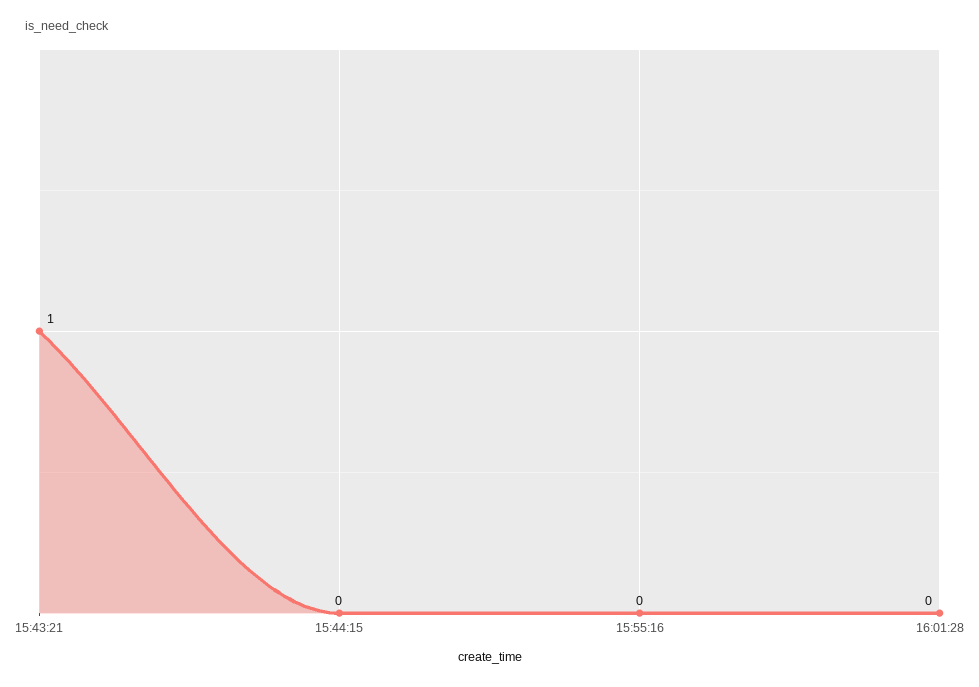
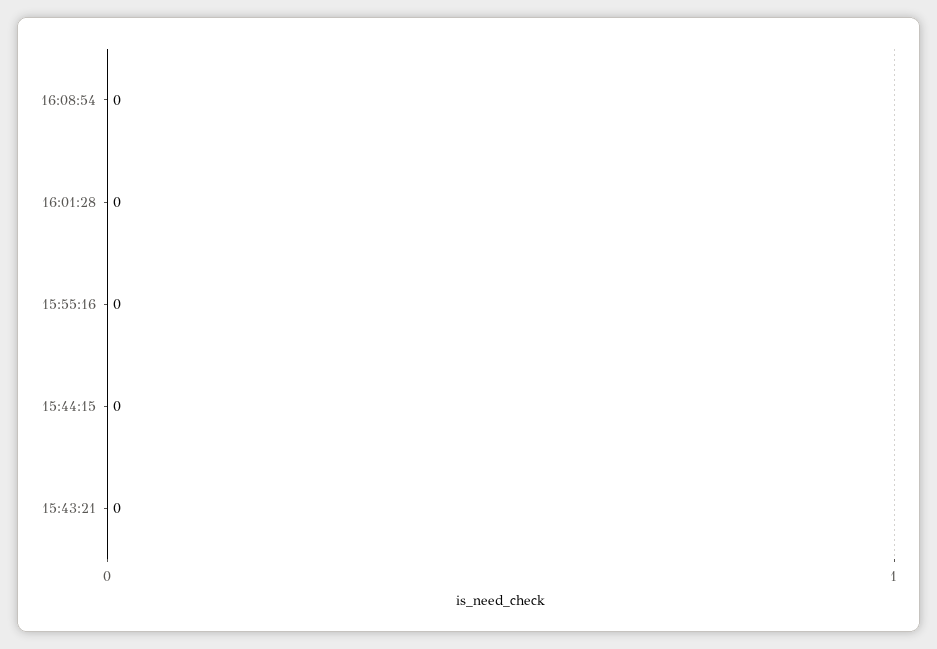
15:43:21: 1 -> 0
16:08:54: none -> 0

